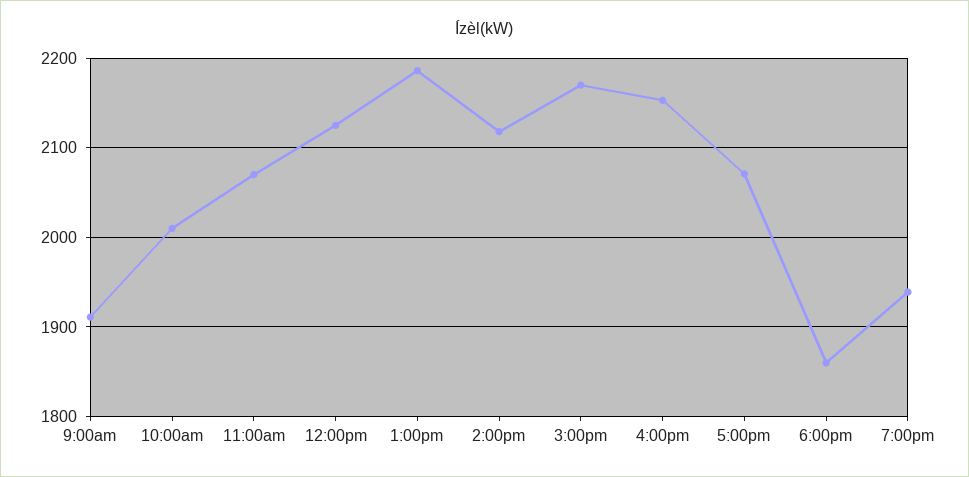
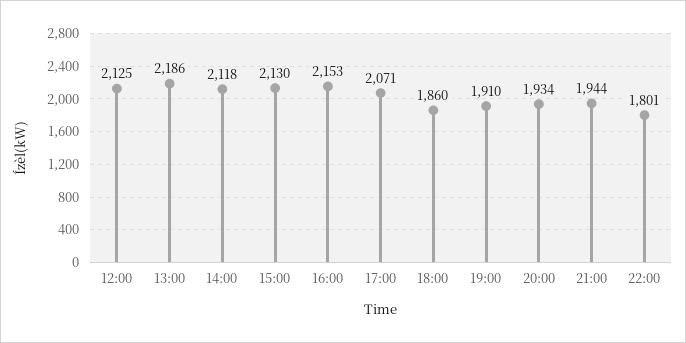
9:00am: 1910 -> none
10:00am: 2010 -> none
11:00am: 2070 -> none
3:00pm: 2170 -> 2130
7:00pm: 1940 -> 1910
20:00: none -> 1934
21:00: none -> 1944
22:00: none -> 1801

